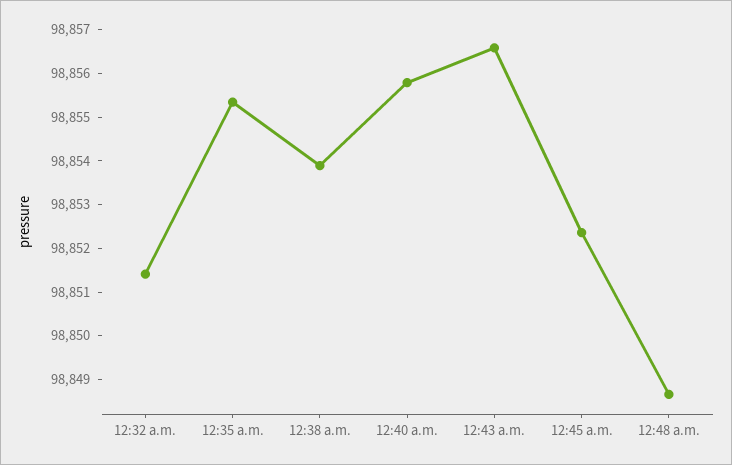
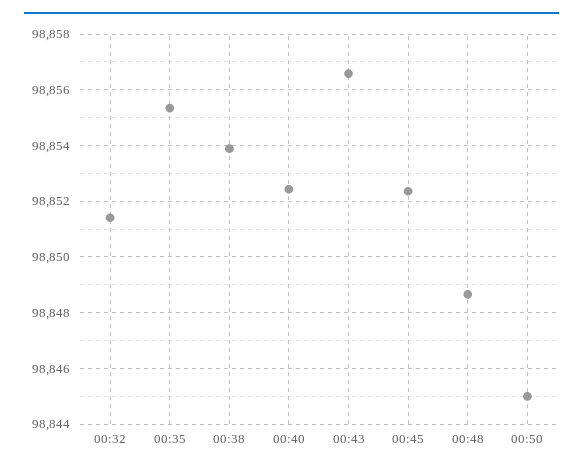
12:40 a.m.: 98855.8 -> 98852.5
00:50: none -> 98845

